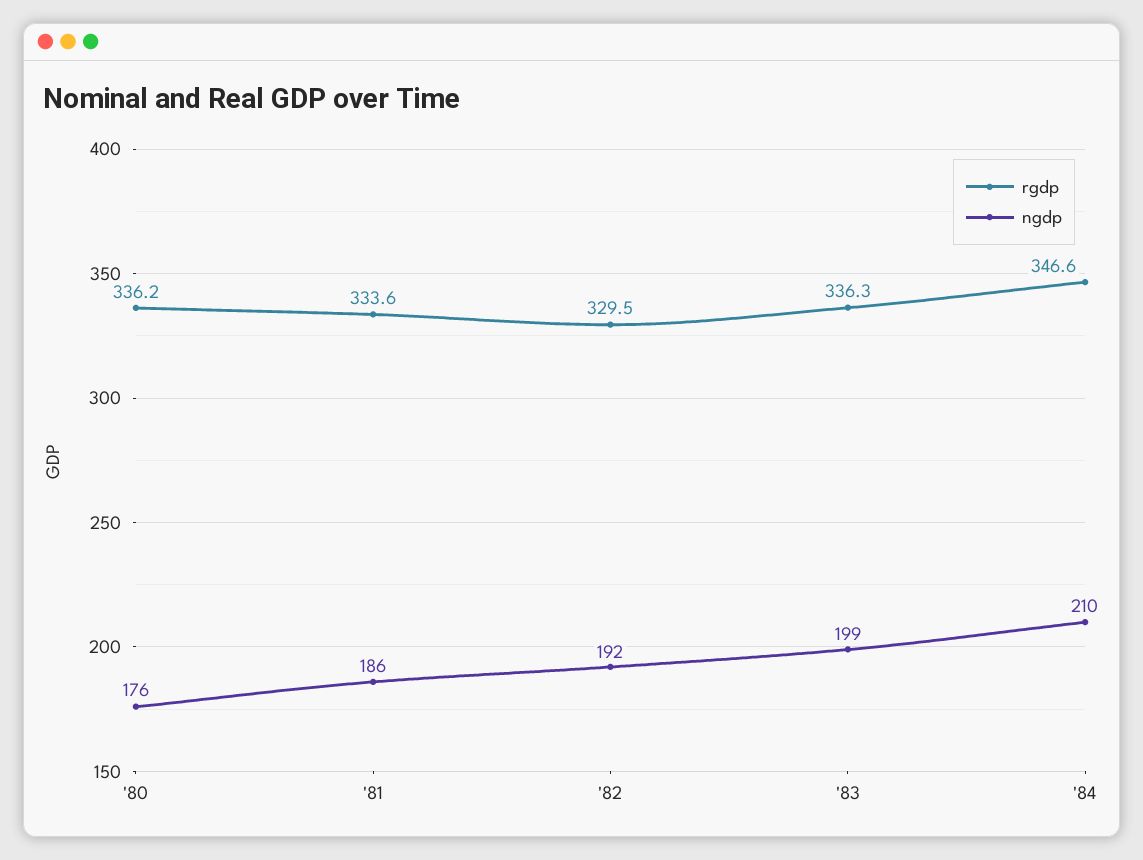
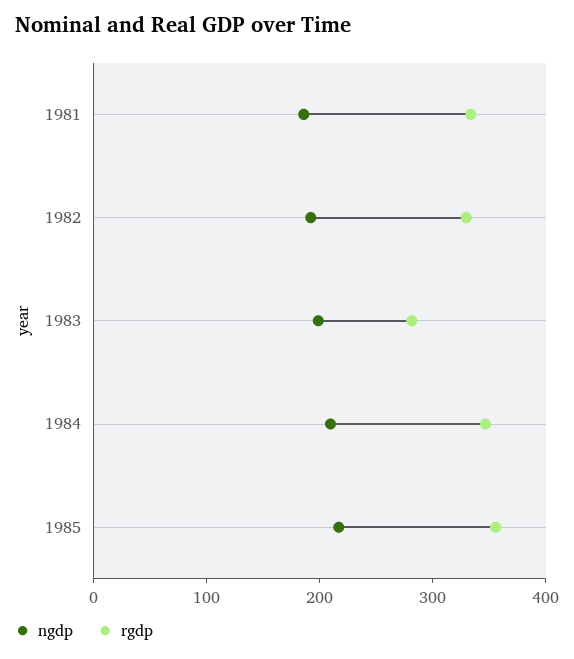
rgdp, '80: 336.2 -> none
ngdp, '80: 176 -> none
rgdp, '83: 336.3 -> 280
ngdp, 1985: none -> 220
rgdp, 1985: none -> 360

